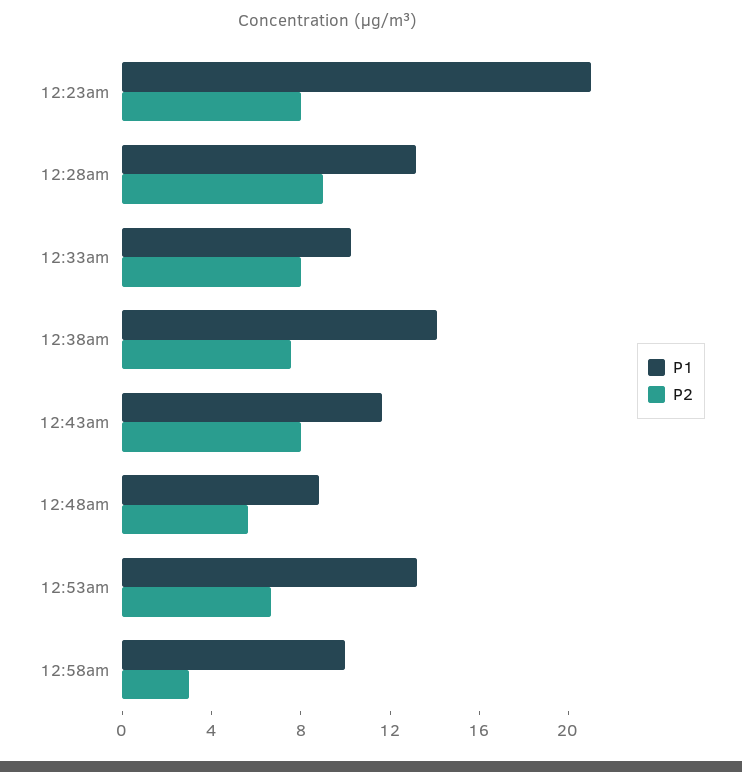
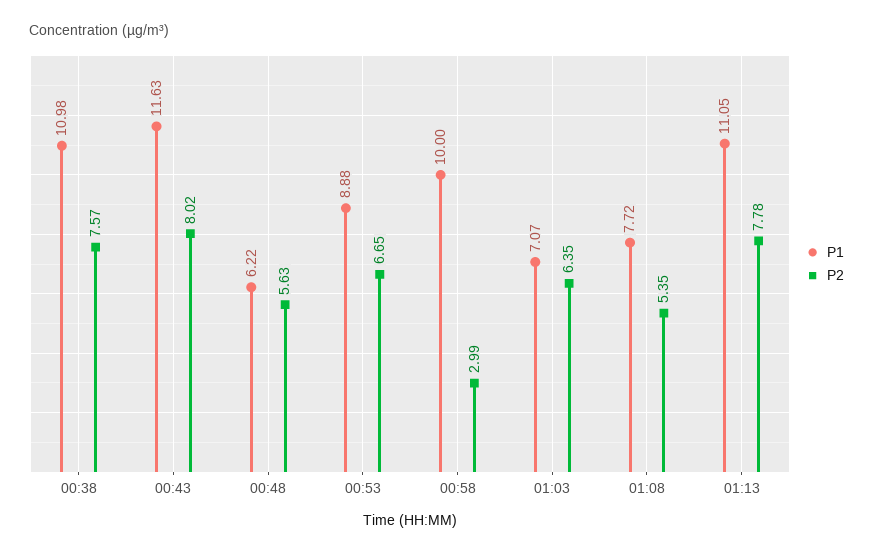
P1, 12:23am: 21 -> none
P2, 12:23am: 8 -> none
P1, 12:28am: 13 -> none
P2, 12:28am: 9 -> none
P1, 12:33am: 10 -> none
P2, 12:33am: 8 -> none
P1, 12:38am: 14 -> 10.98
P1, 12:48am: 9 -> 6.22
P1, 12:53am: 13 -> 8.88
P1, 01:03: none -> 7.07
P2, 01:03: none -> 6.35
P1, 01:08: none -> 7.72
P2, 01:08: none -> 5.35
P1, 01:13: none -> 11.05
P2, 01:13: none -> 7.78

